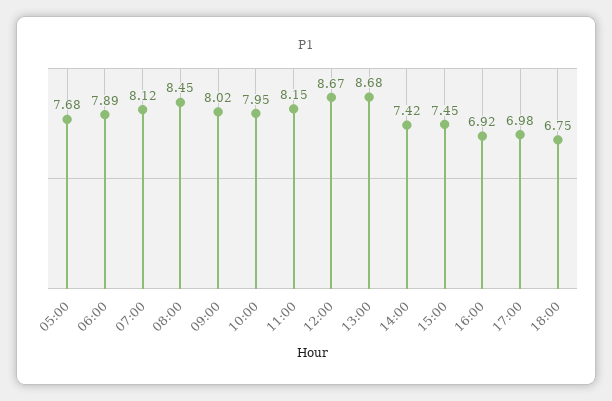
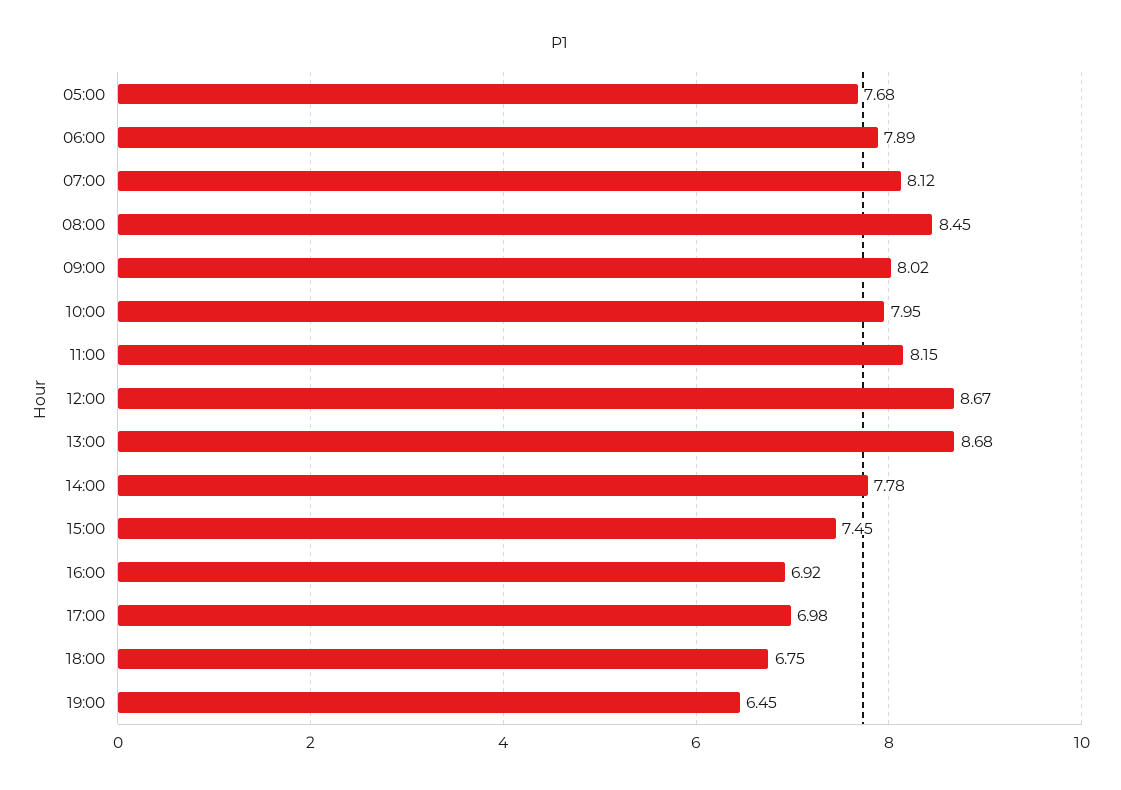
14:00: 7.42 -> 7.78
19:00: none -> 6.45

